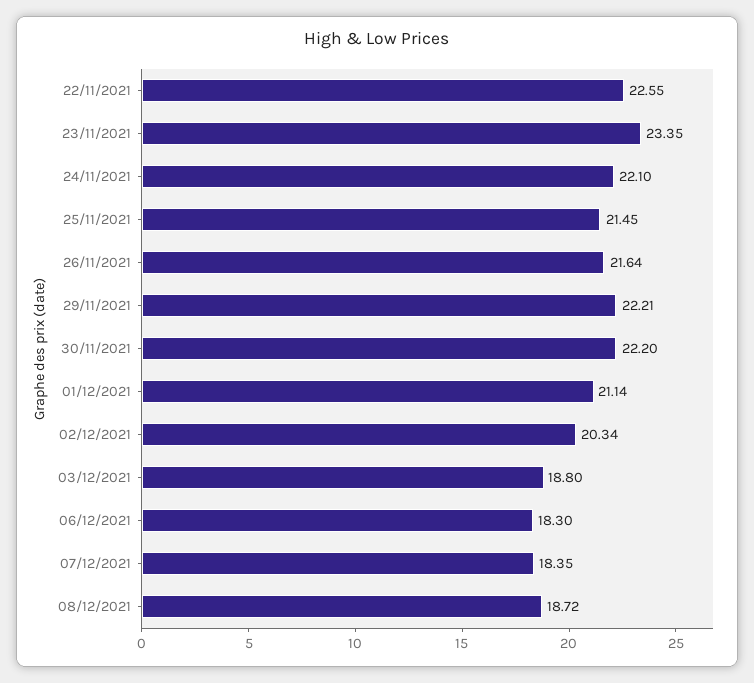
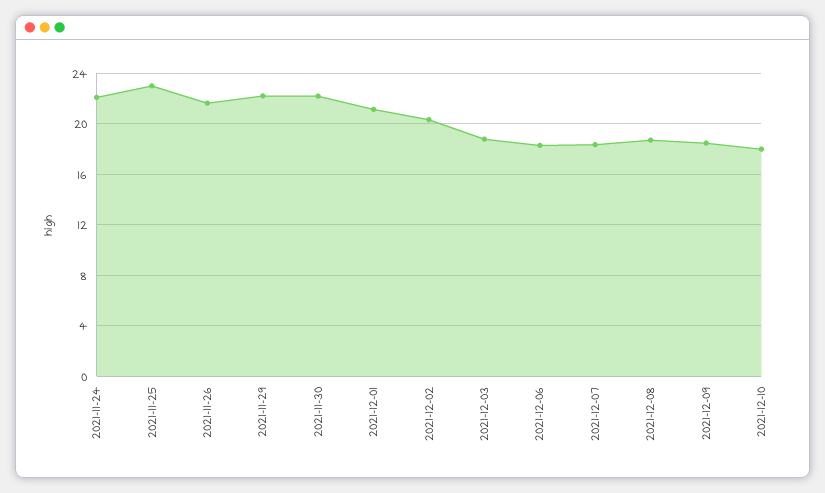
22/11/2021: 22.55 -> none
23/11/2021: 23.35 -> none
25/11/2021: 21.45 -> 23
2021-12-09: none -> 18.5
2021-12-10: none -> 18

